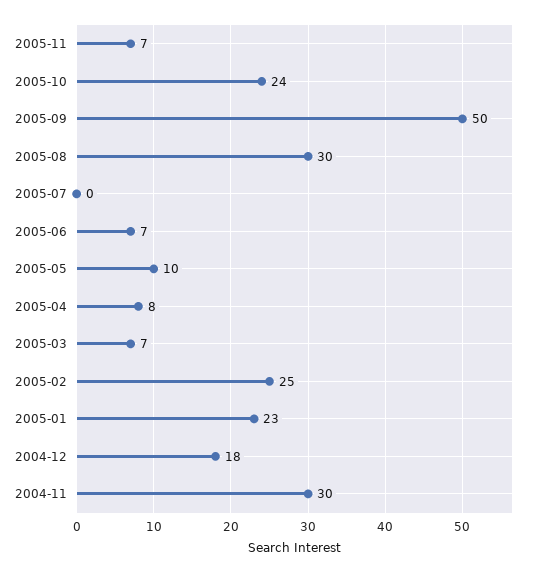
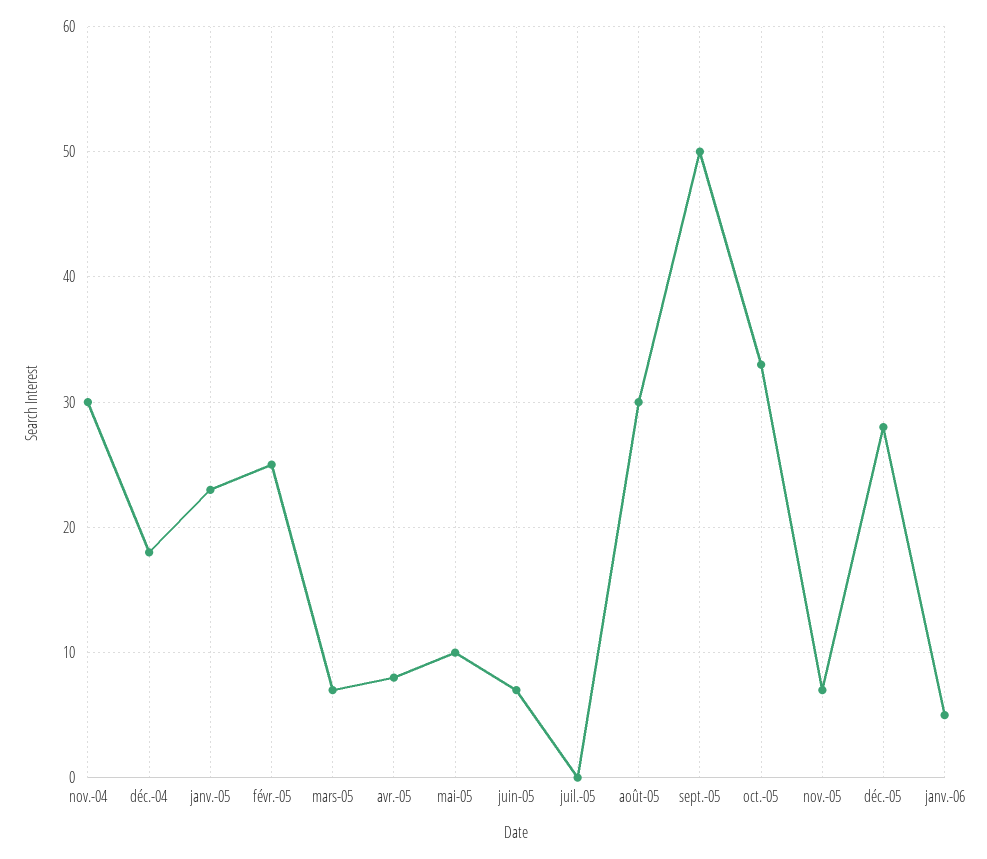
2005-10: 24 -> 33
déc.-05: none -> 28
janv.-06: none -> 5

